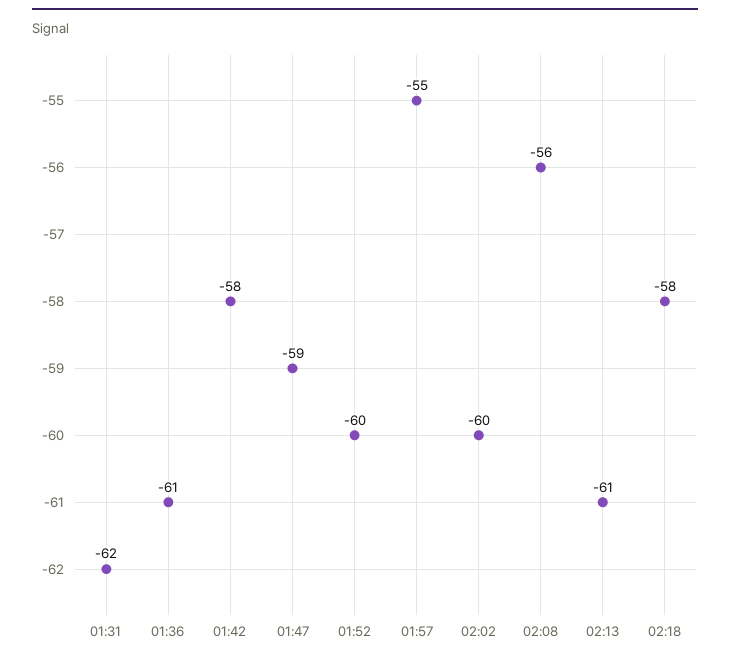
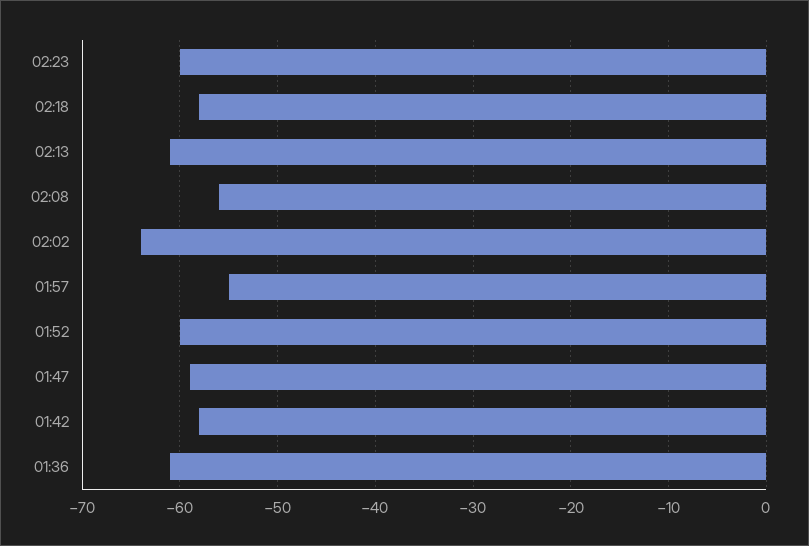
01:31: -62 -> none
02:02: -60 -> -64
02:23: none -> -60

